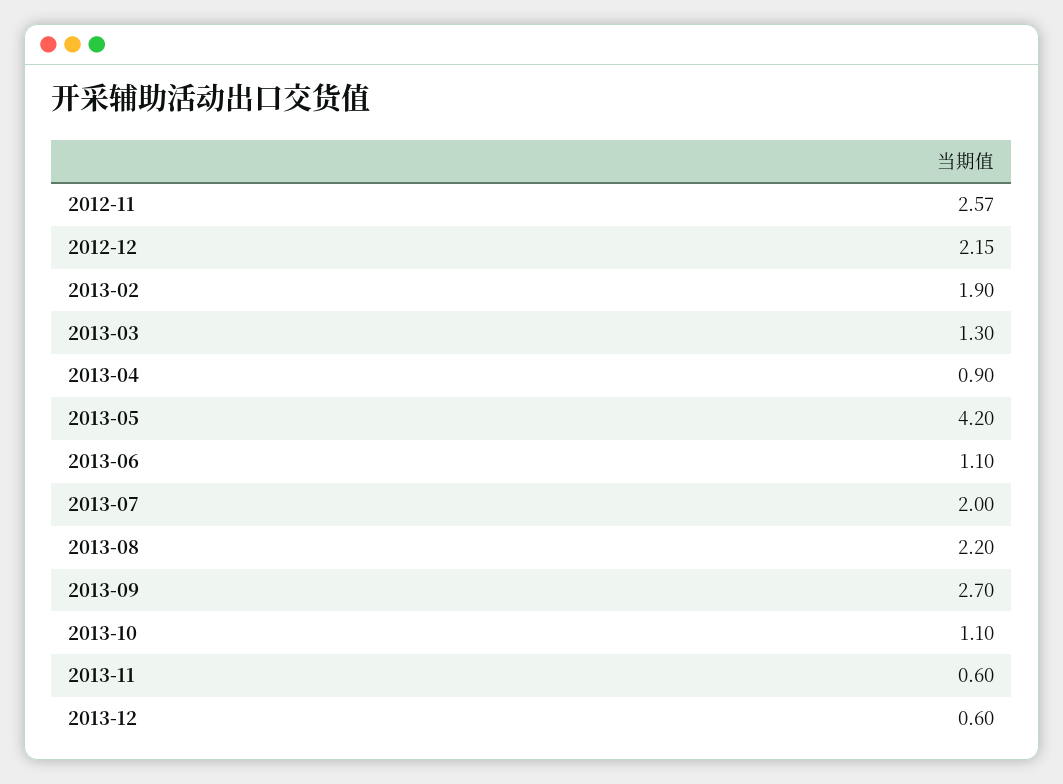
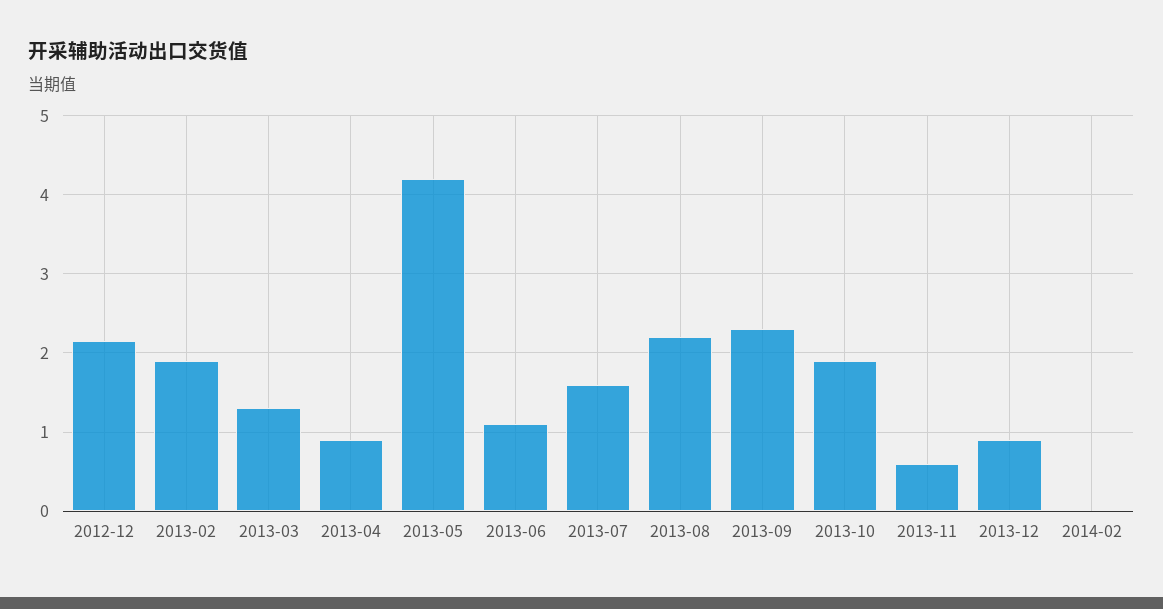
2012-11: 2.57 -> none
2013-07: 2 -> 1.6
2013-09: 2.7 -> 2.3
2013-10: 1.1 -> 1.9
2013-12: 0.6 -> 0.9
2014-02: none -> 0

